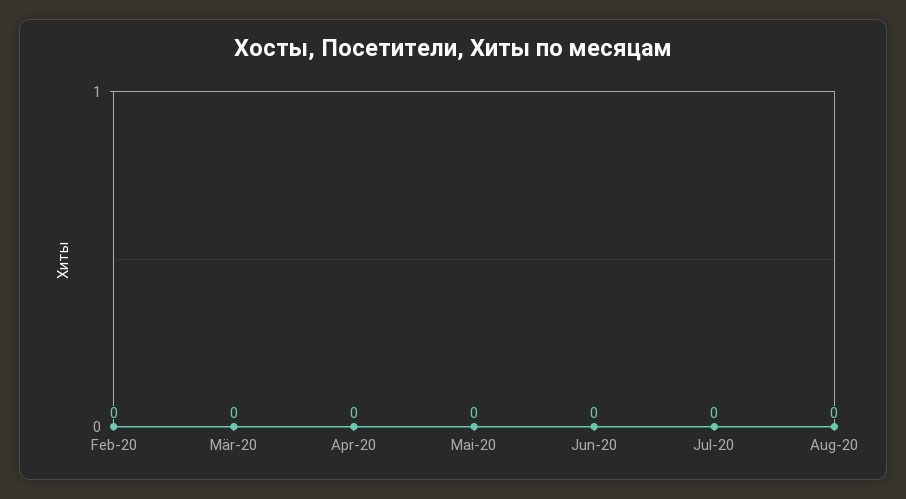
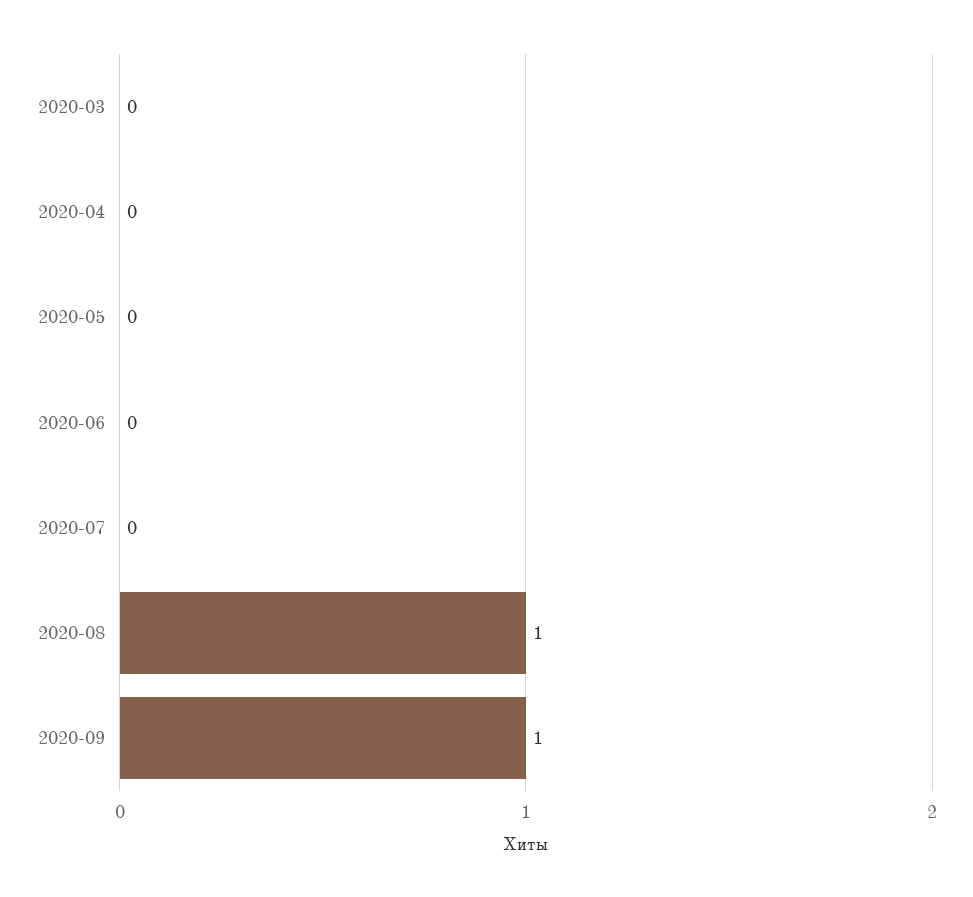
Feb-20: 0 -> none
Aug-20: 0 -> 1
2020-09: none -> 1

